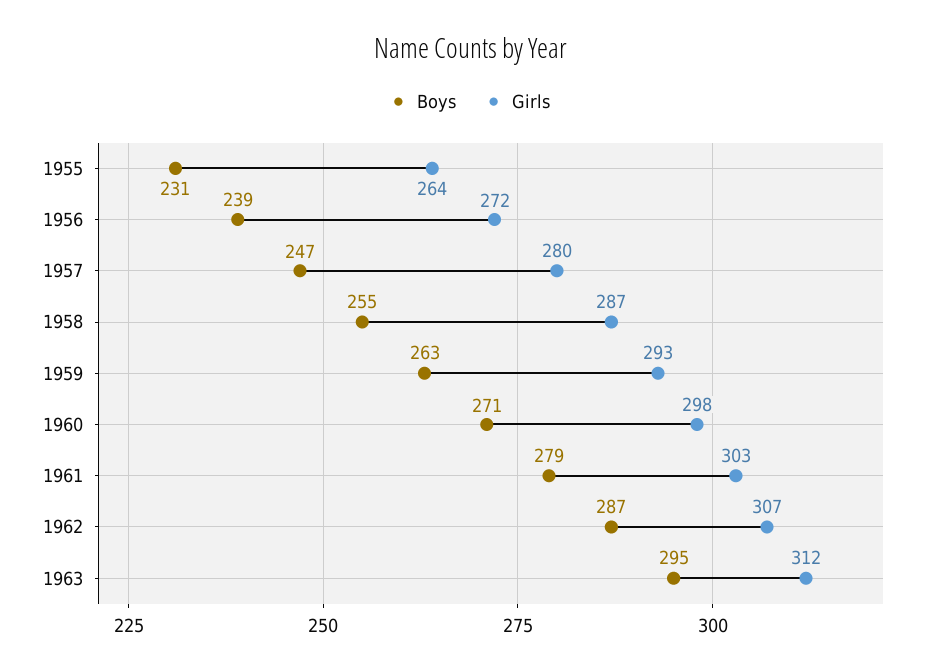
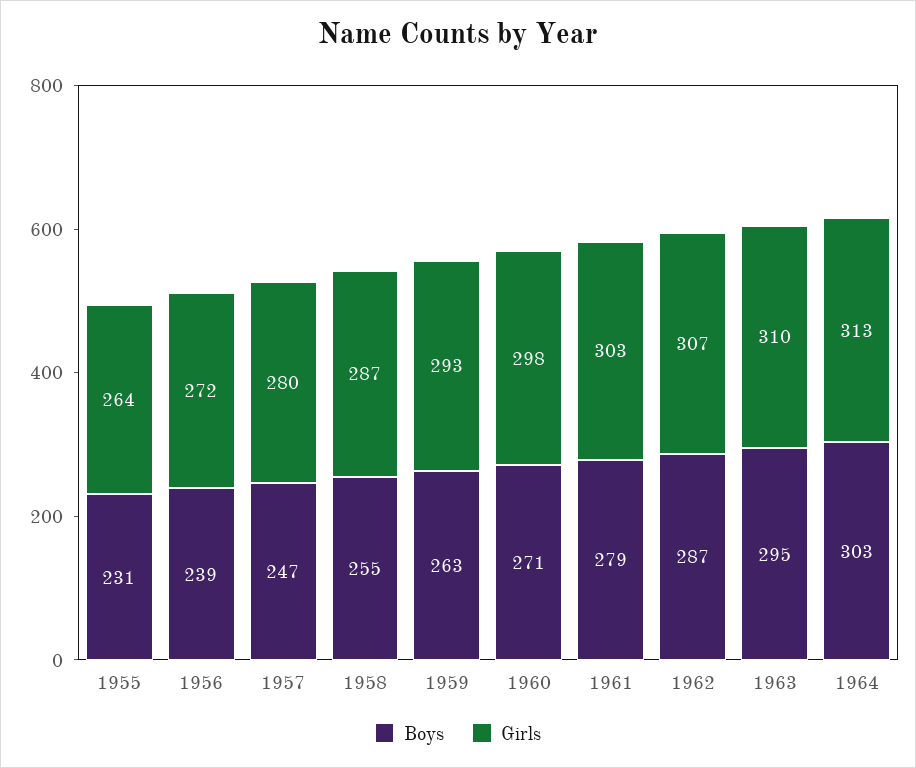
Girls, 1963: 312 -> 310
Boys, 1964: none -> 303
Girls, 1964: none -> 313

